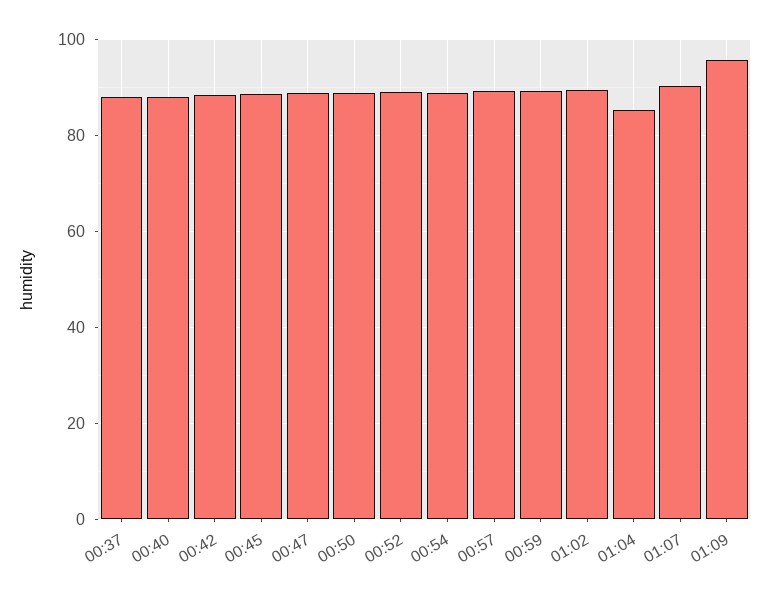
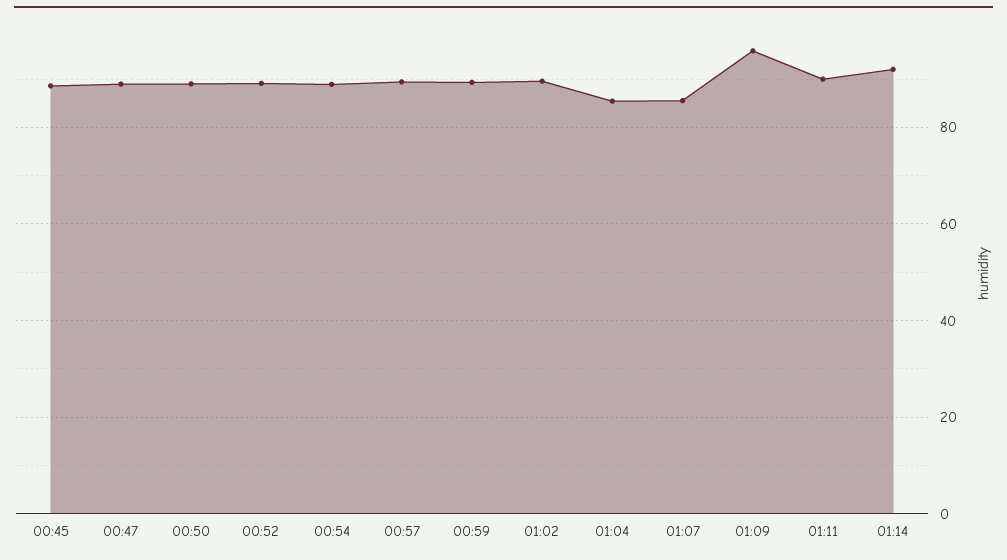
00:37: 88 -> none
00:40: 88 -> none
00:42: 88 -> none
01:07: 90 -> 86
01:11: none -> 90
01:14: none -> 92

